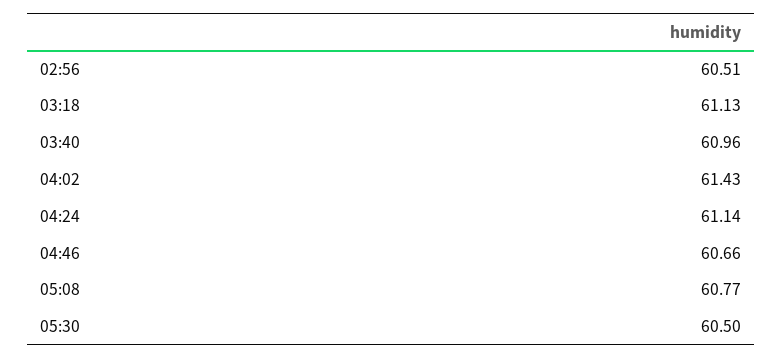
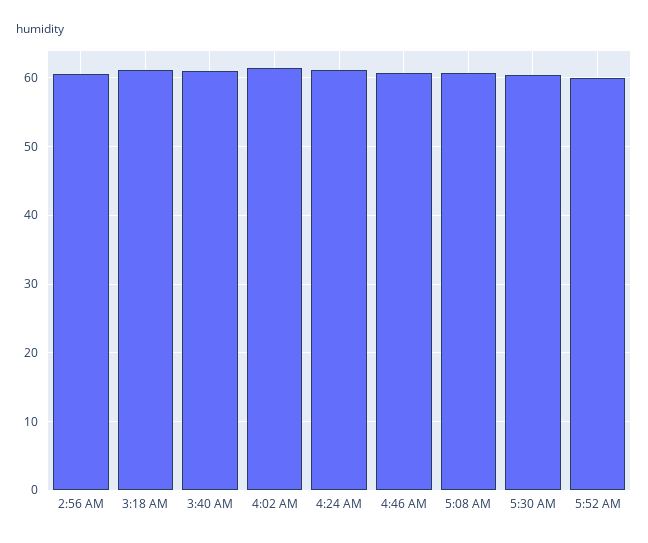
5:52 AM: none -> 60

